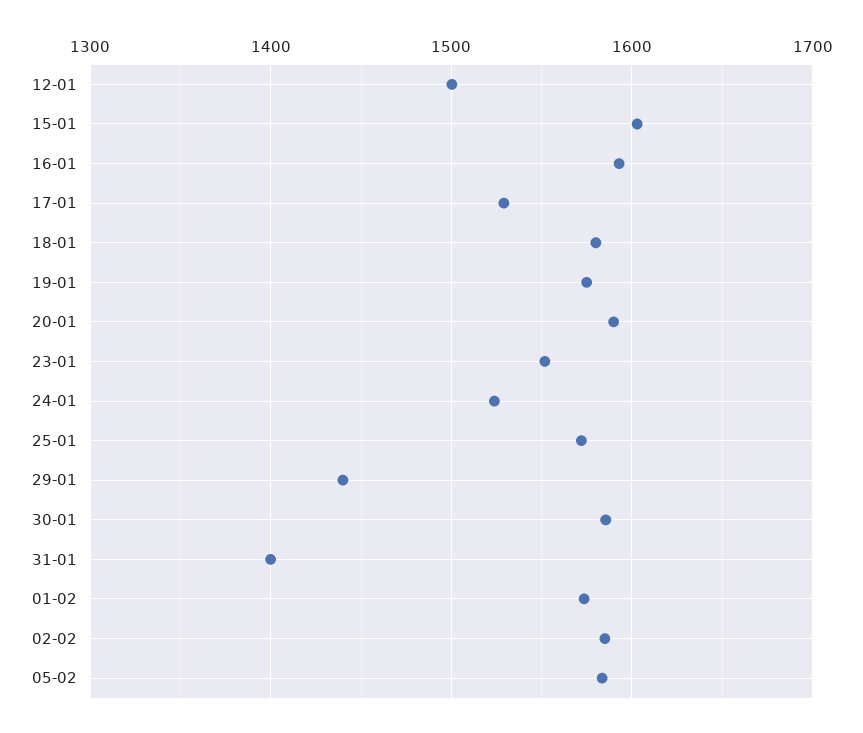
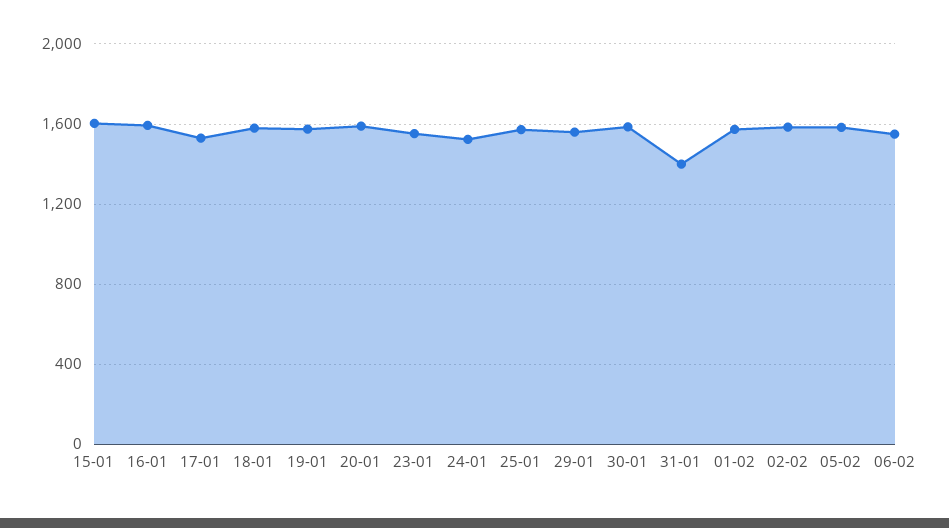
12-01: 1500 -> none
29-01: 1440 -> 1550
06-02: none -> 1550

